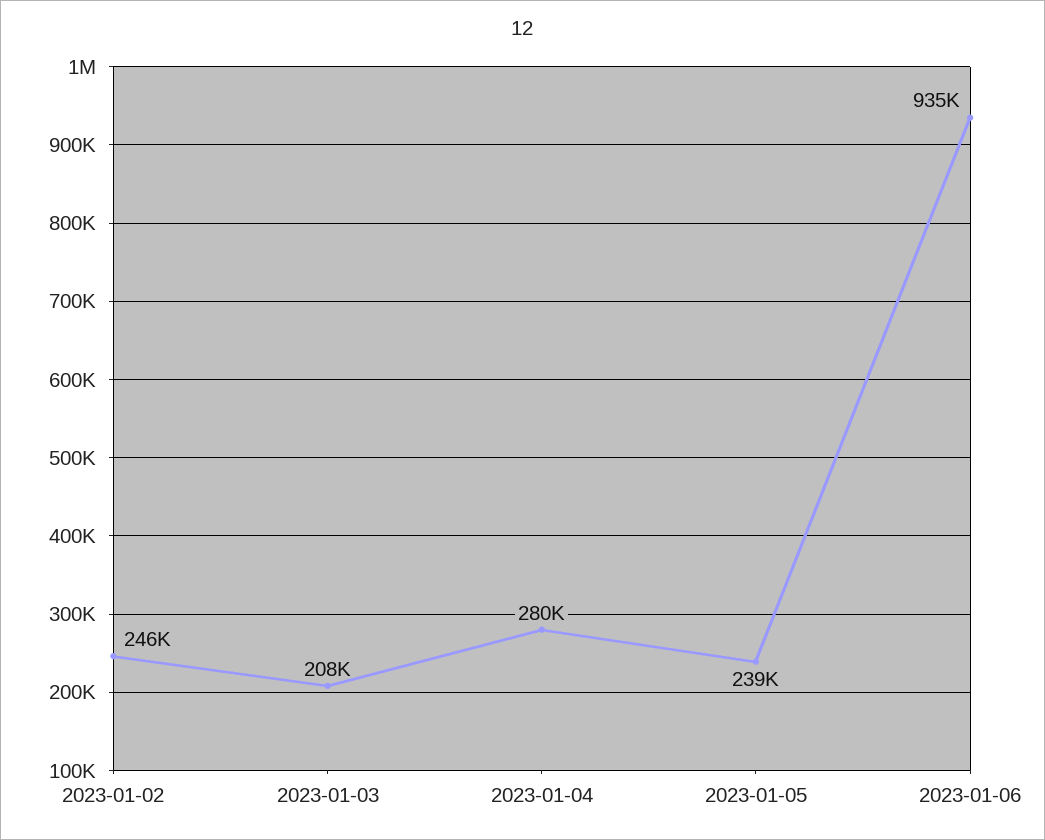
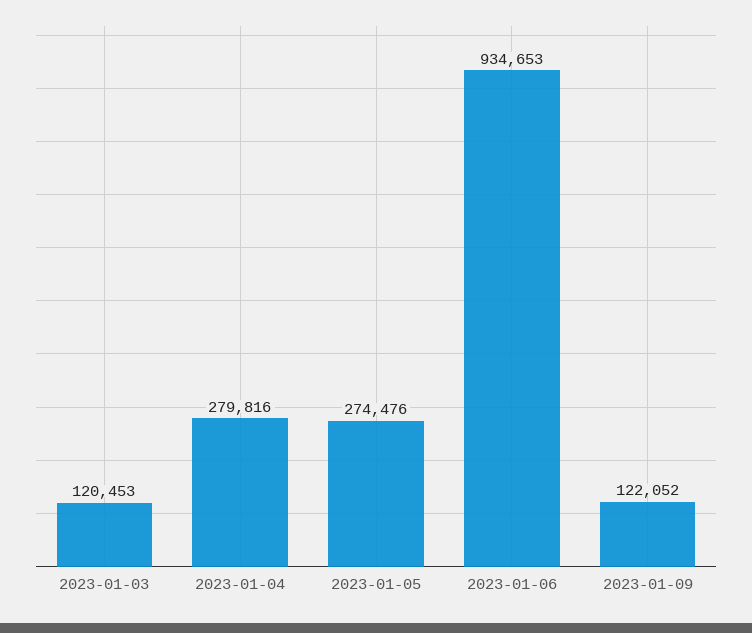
2023-01-02: 246000 -> none
2023-01-03: 208000 -> 120453
2023-01-05: 239000 -> 274476
2023-01-09: none -> 122052

